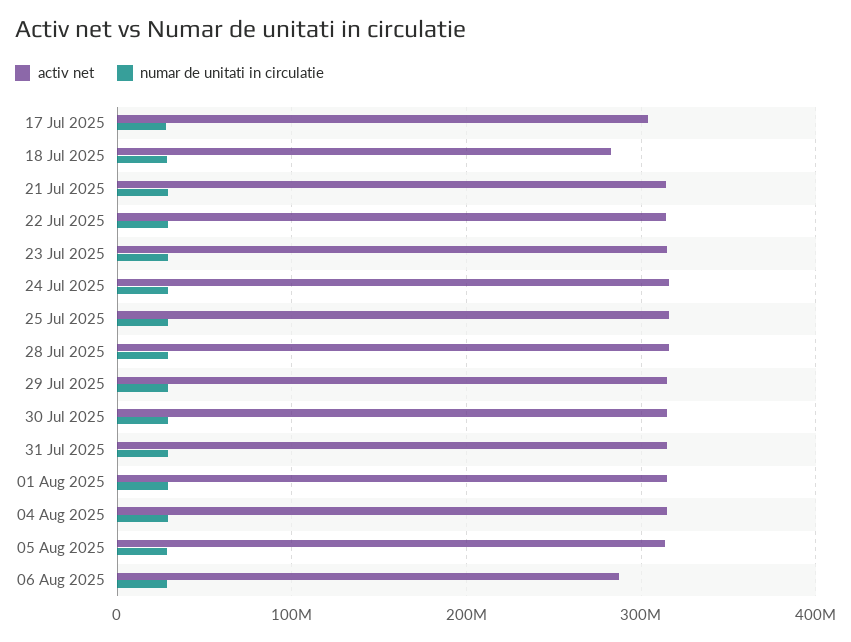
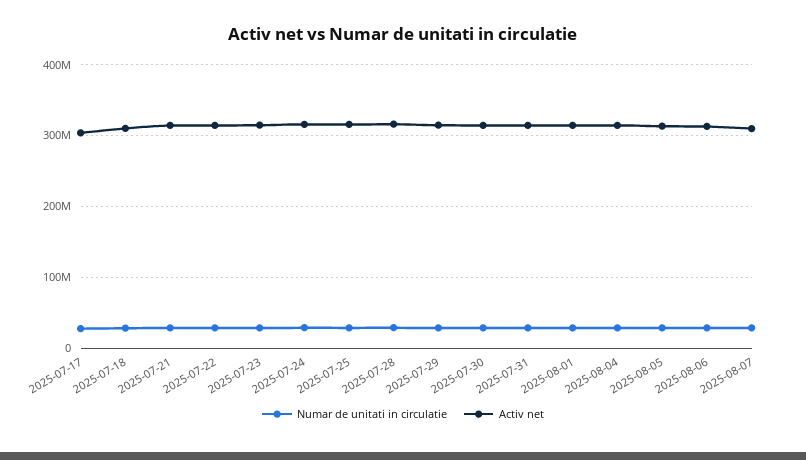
activ net, 18 Jul 2025: 280000000 -> 310000000
activ net, 06 Aug 2025: 290000000 -> 310000000
numar de unitati in circulatie, 2025-08-07: none -> 30000000
activ net, 2025-08-07: none -> 310000000

